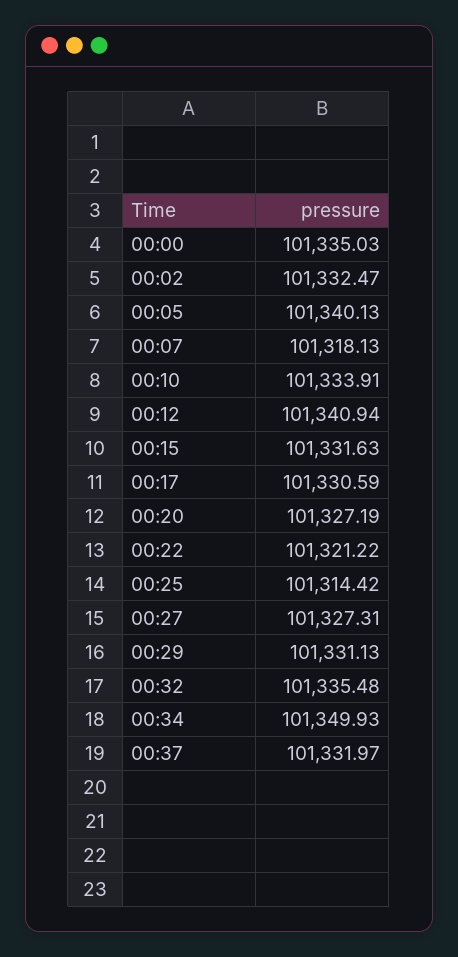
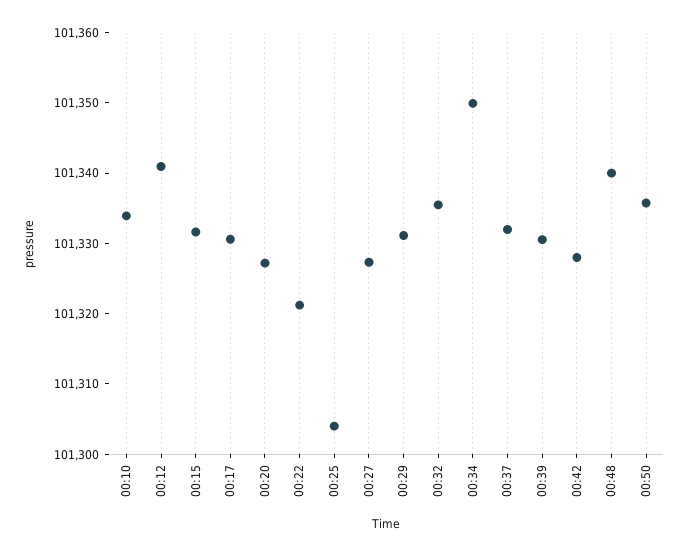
00:00: 101335.03 -> none
00:02: 101332.47 -> none
00:05: 101340.13 -> none
00:07: 101318.13 -> none
00:25: 101314.42 -> 101304
00:39: none -> 101330
00:42: none -> 101328
00:48: none -> 101340
00:50: none -> 101336

